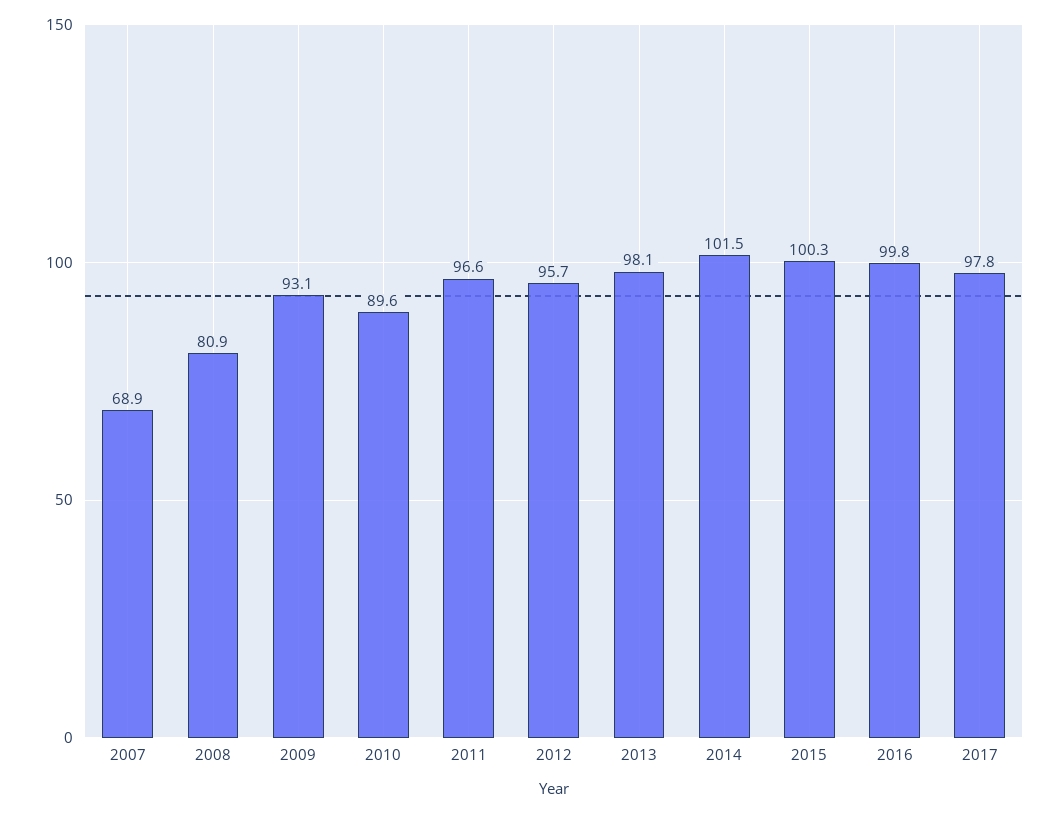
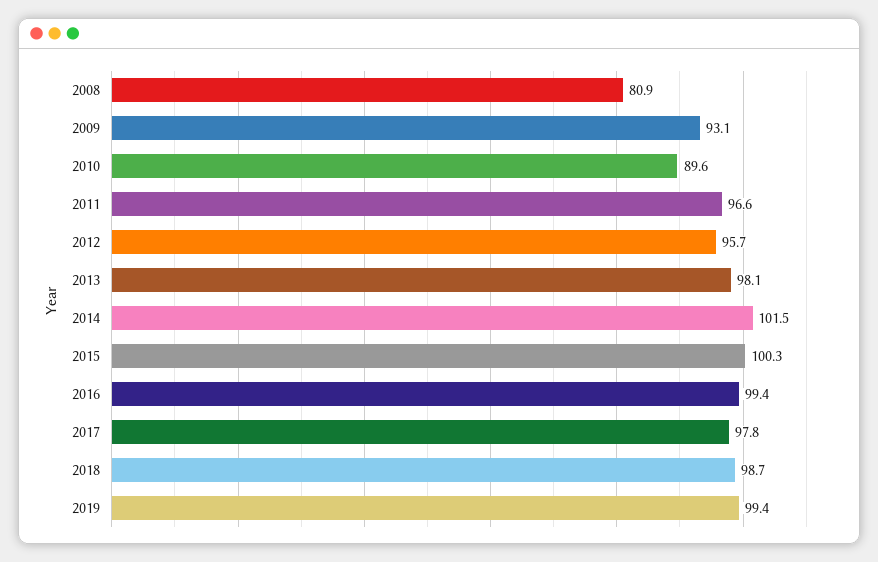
2007: 68.9 -> none
2016: 99.8 -> 99.4
2018: none -> 98.7
2019: none -> 99.4

